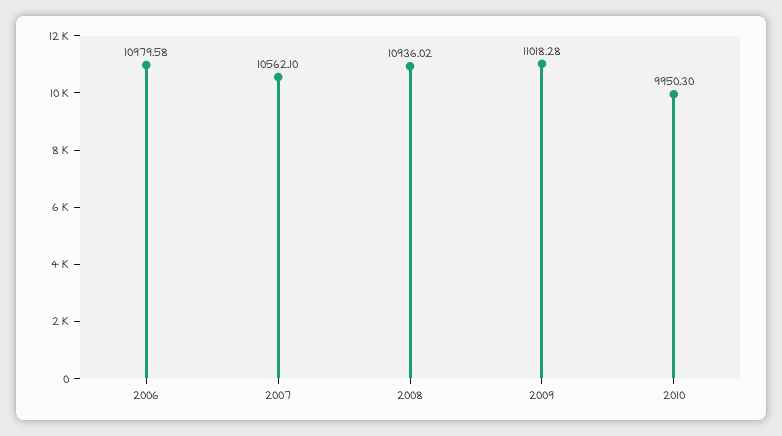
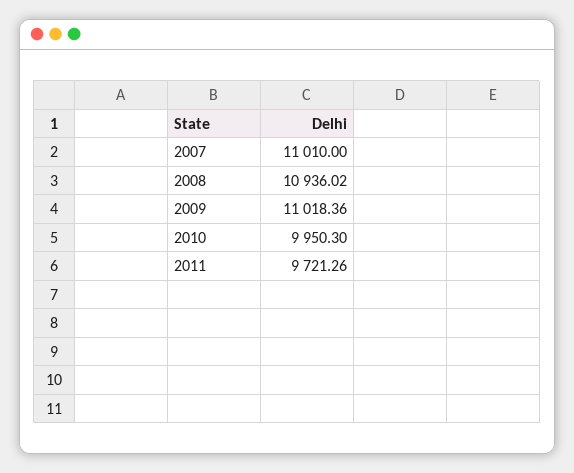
2006: 10979.58 -> none
2007: 10562.1 -> 11010
2009: 11018.28 -> 11018.36
2011: none -> 9721.26

